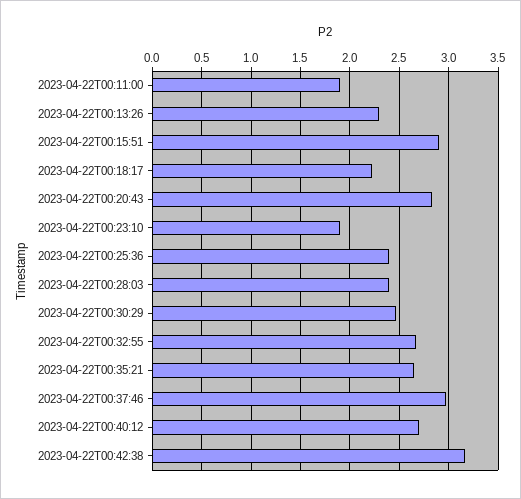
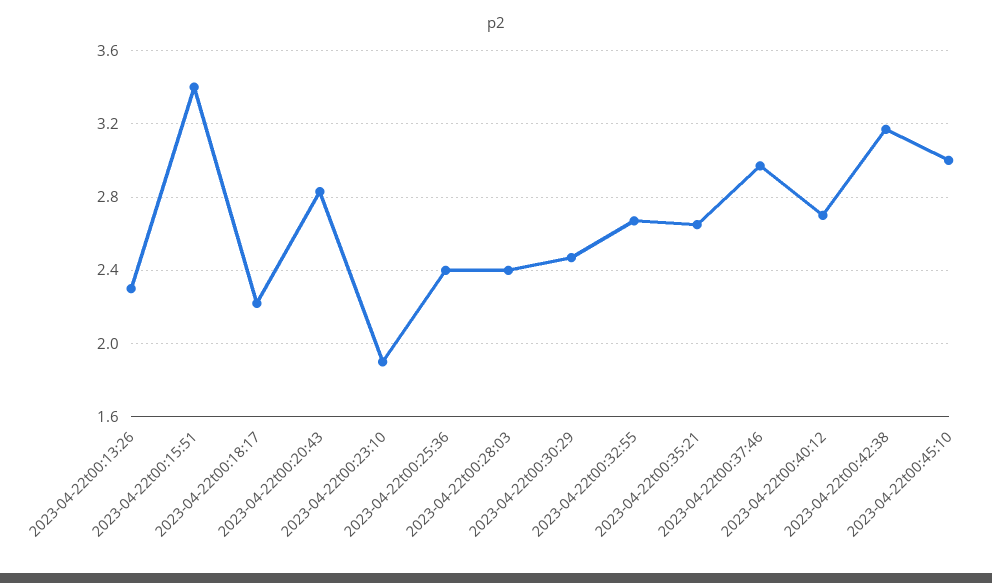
2023-04-22T00:11:00: 1.9 -> none
2023-04-22T00:15:51: 2.9 -> 3.4
2023-04-22t00:45:10: none -> 3

